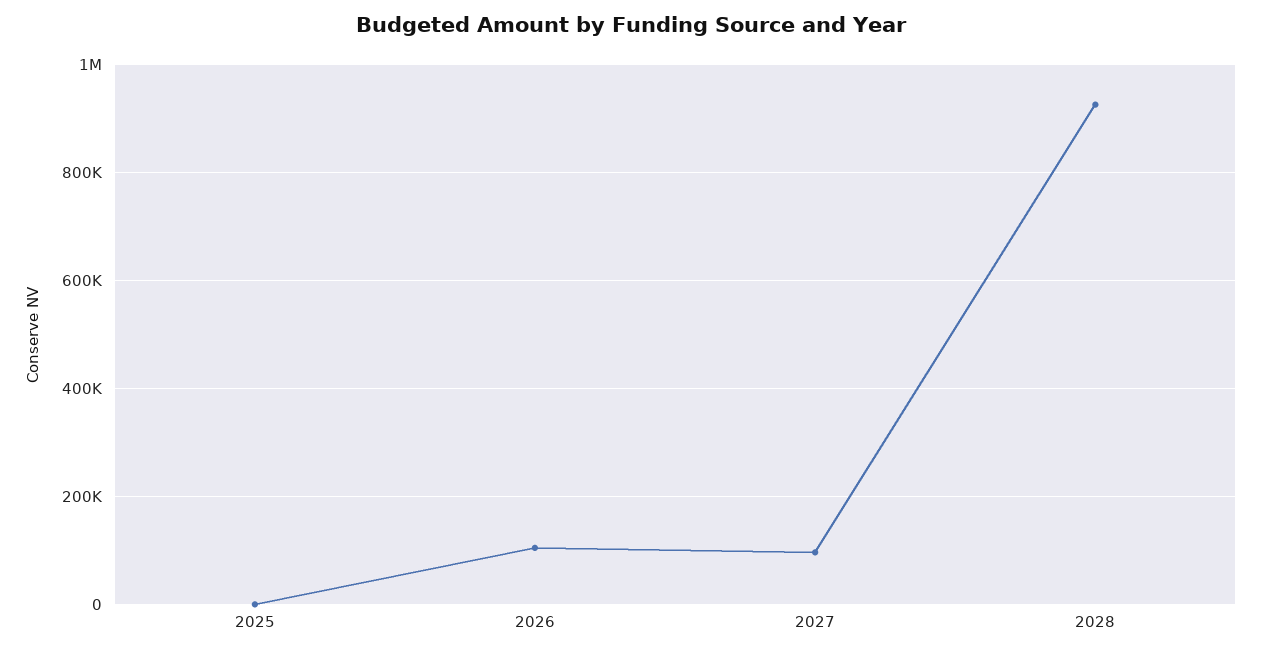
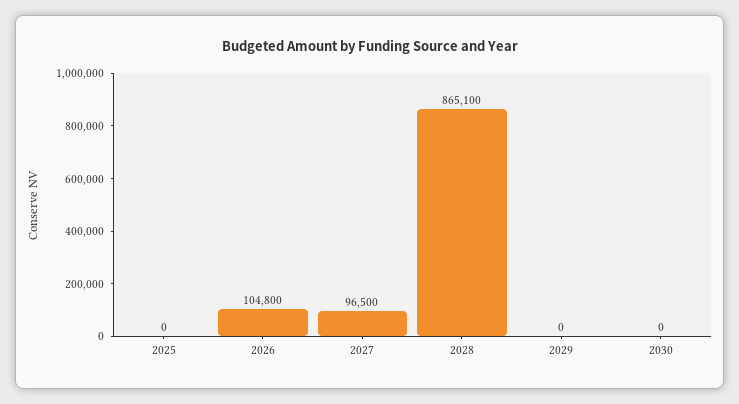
2028: 920000 -> 865100
2029: none -> 0
2030: none -> 0

